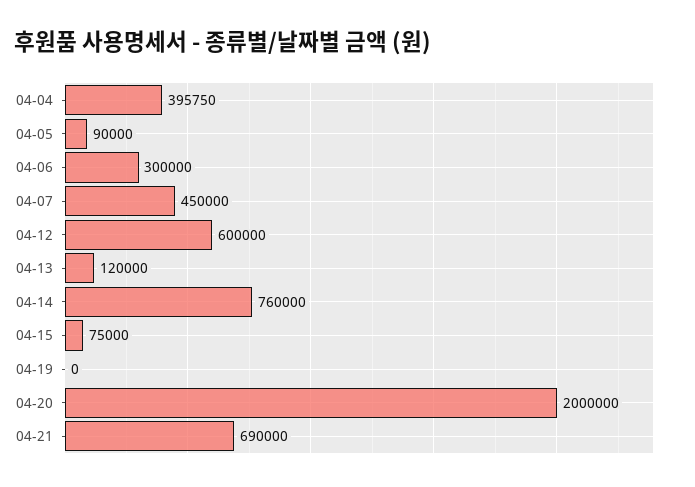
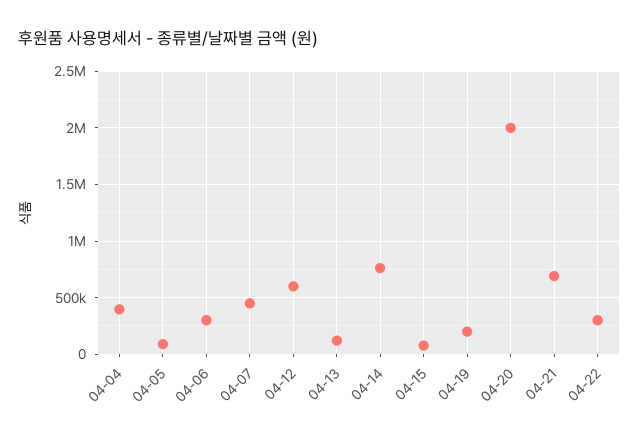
04-19: 0 -> 200000
04-22: none -> 300000

